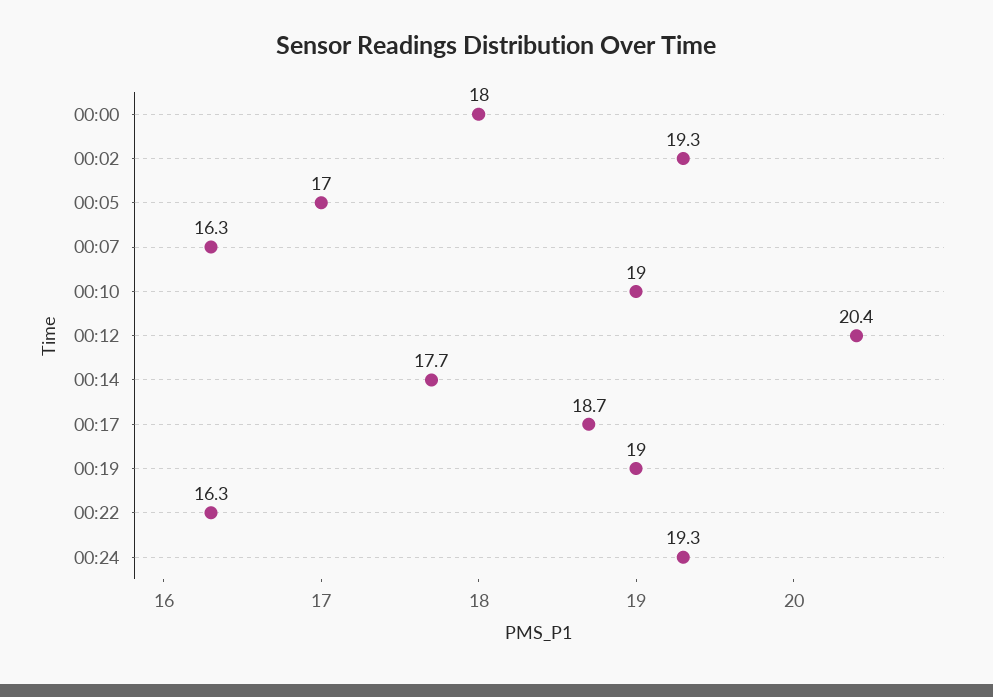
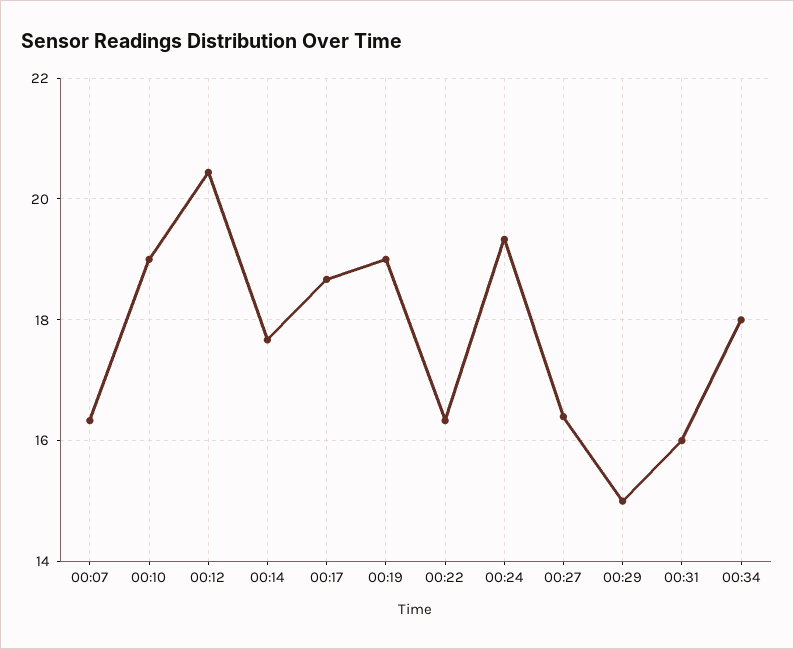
00:00: 18 -> none
00:02: 19.3 -> none
00:05: 17 -> none
00:27: none -> 16.4
00:29: none -> 15
00:31: none -> 16
00:34: none -> 18

